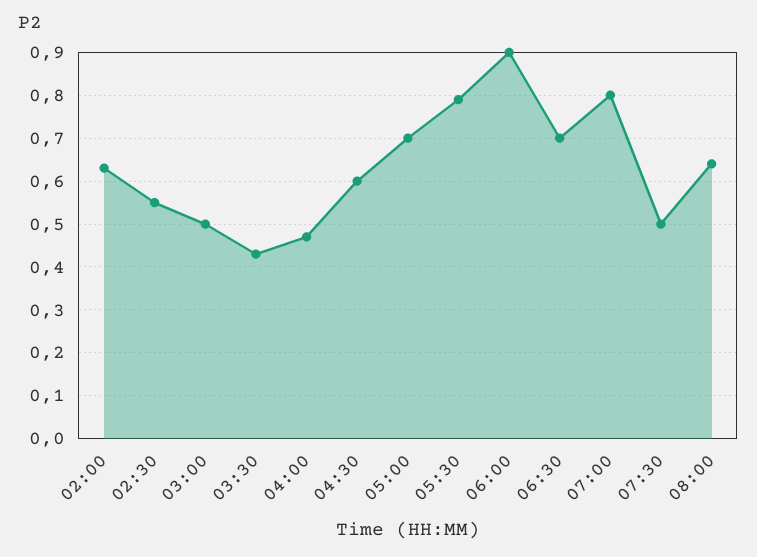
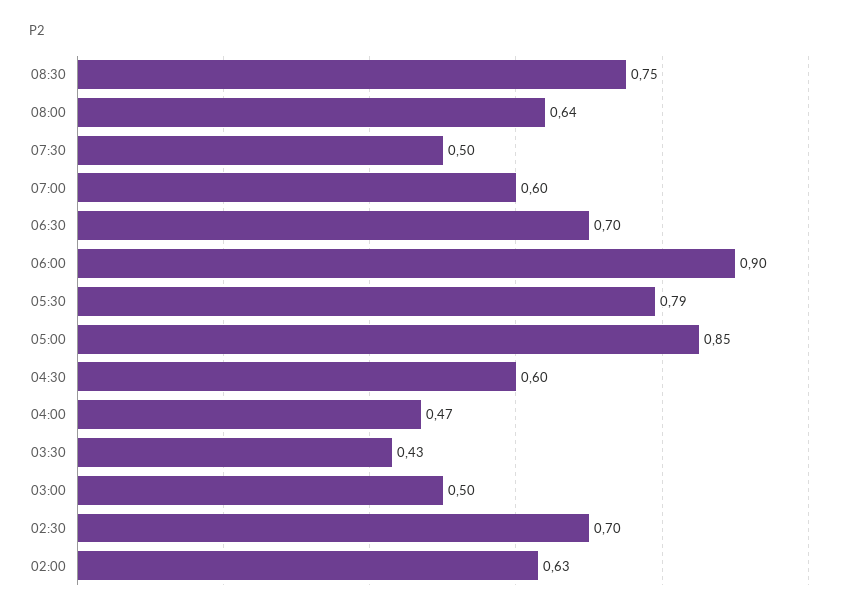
02:30: 0.55 -> 0.7
05:00: 0.7 -> 0.85
07:00: 0.8 -> 0.6
08:30: none -> 0.75

